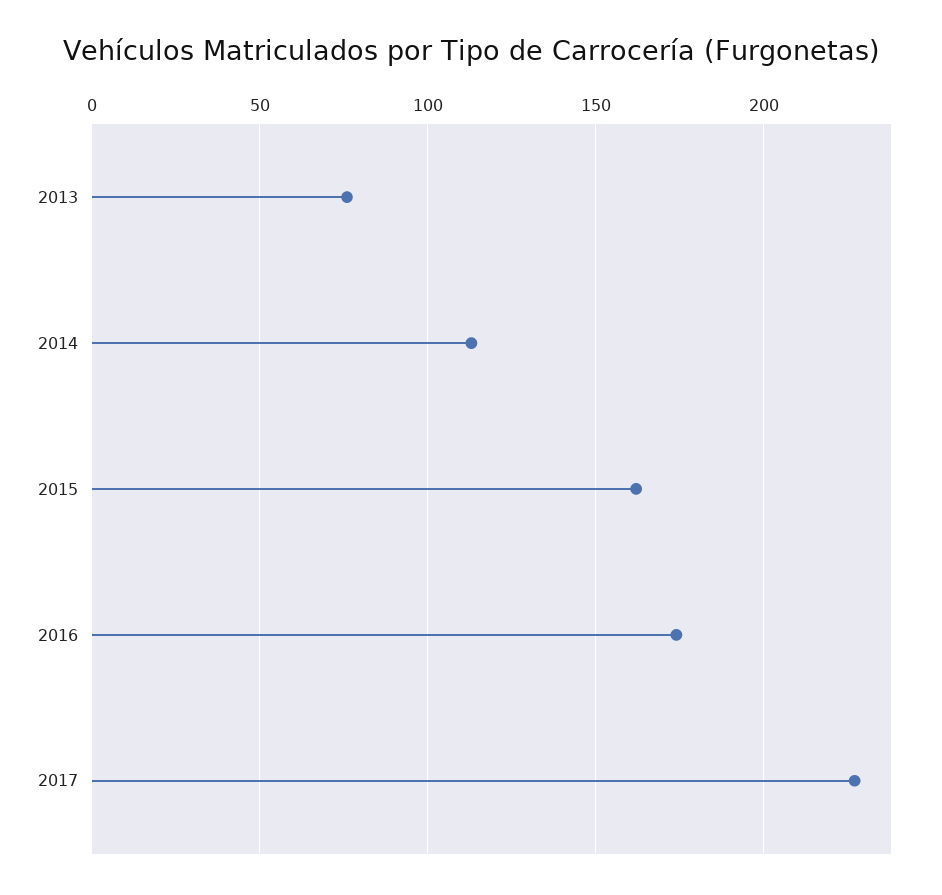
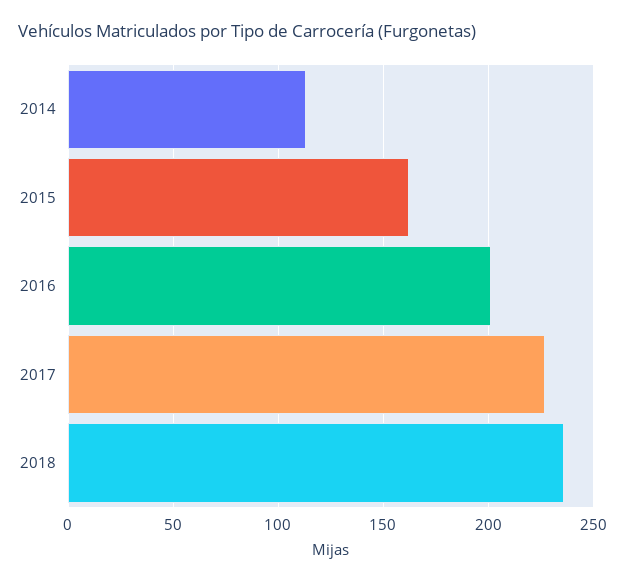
2013: 75 -> none
2016: 175 -> 200
2018: none -> 235

